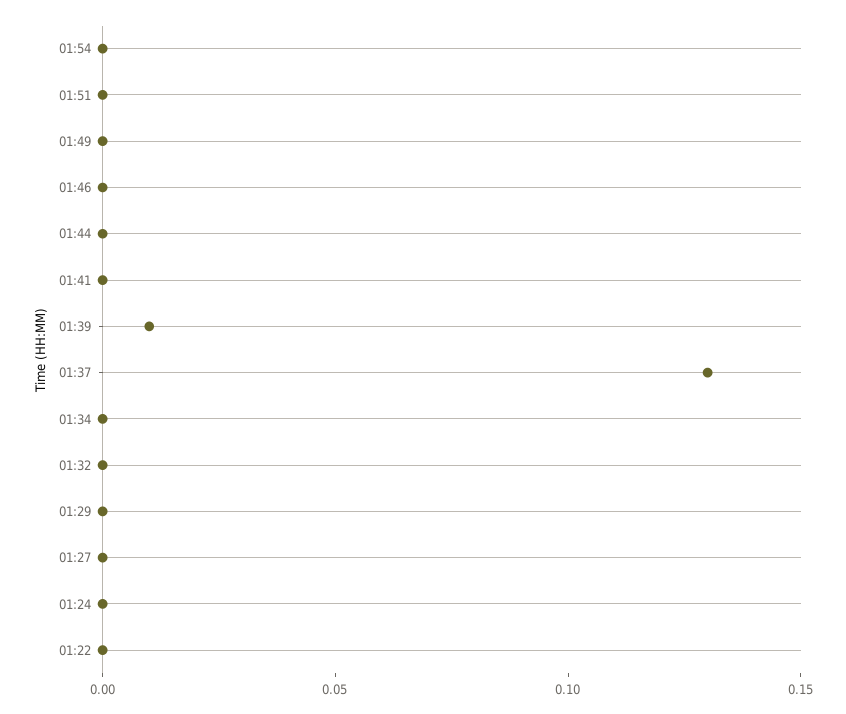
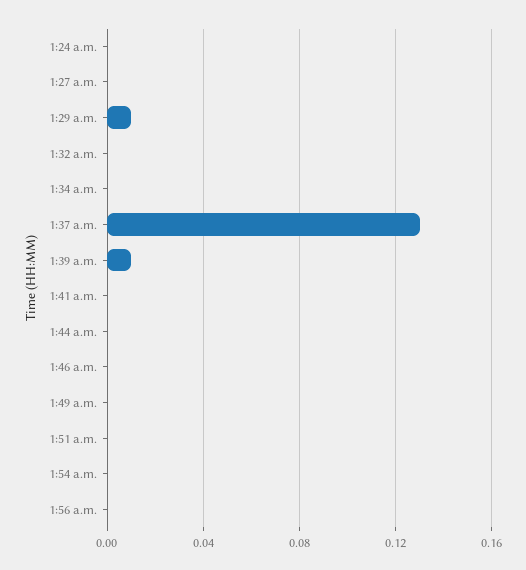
01:29: 0 -> 0.01
01:22: 0 -> none
1:56 a.m.: none -> 0

